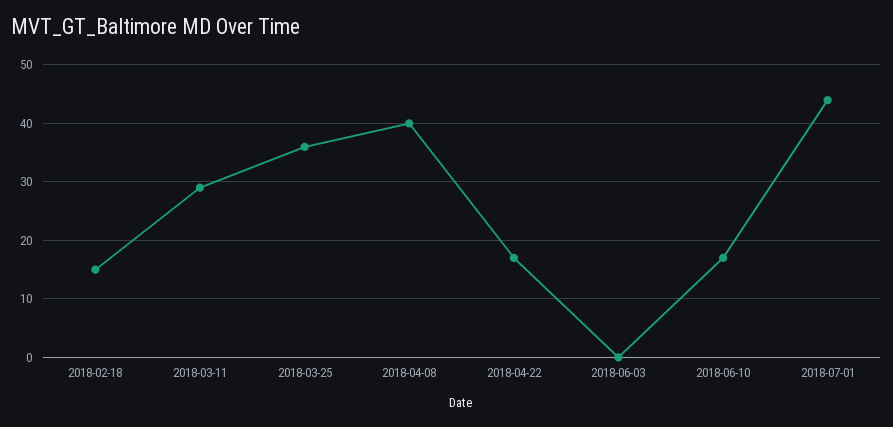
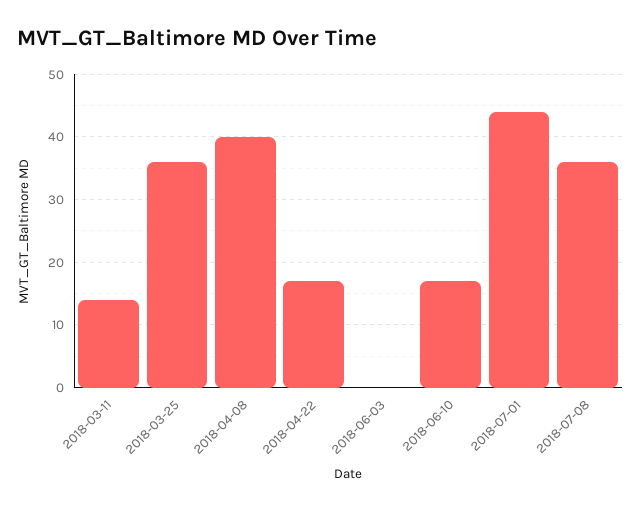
2018-02-18: 15 -> none
2018-03-11: 30 -> 14
2018-07-08: none -> 36

